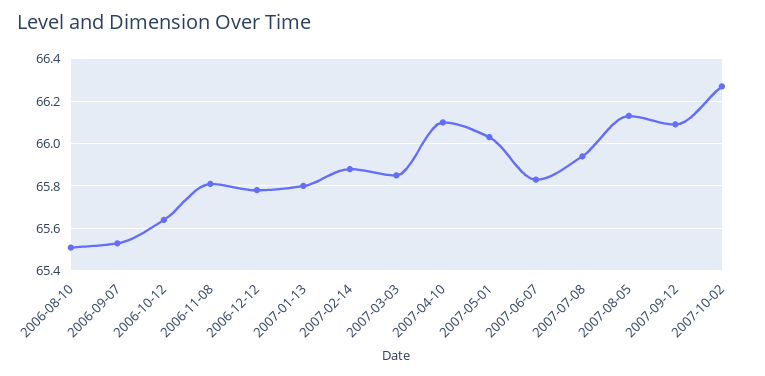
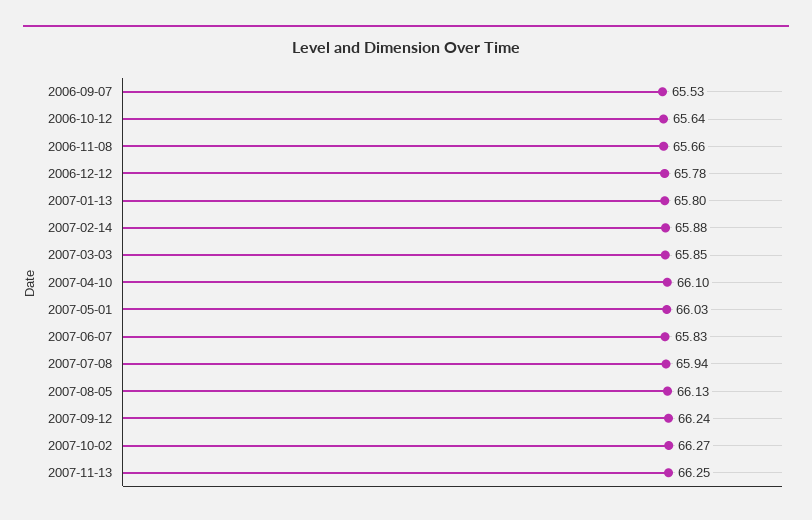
2006-08-10: 65.5 -> none
2006-11-08: 65.8 -> 65.66
2007-09-12: 66.1 -> 66.24
2007-11-13: none -> 66.25

